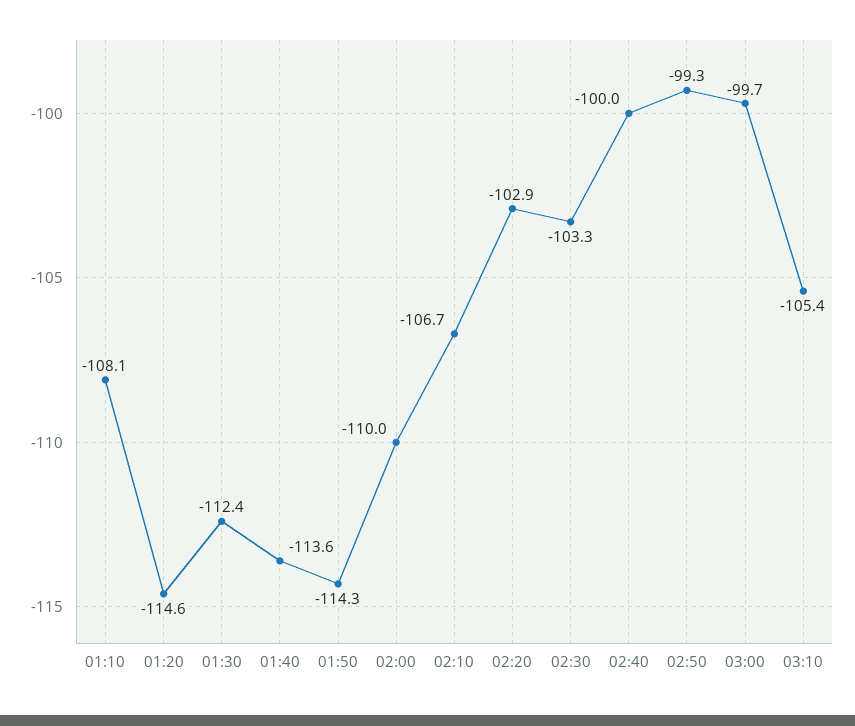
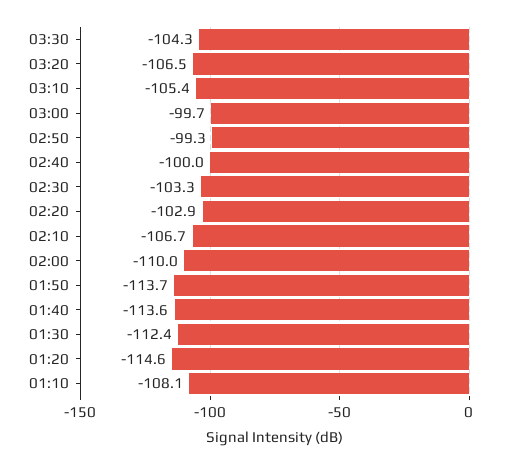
01:50: -114.3 -> -113.7
03:30: none -> -104.3
03:20: none -> -106.5

